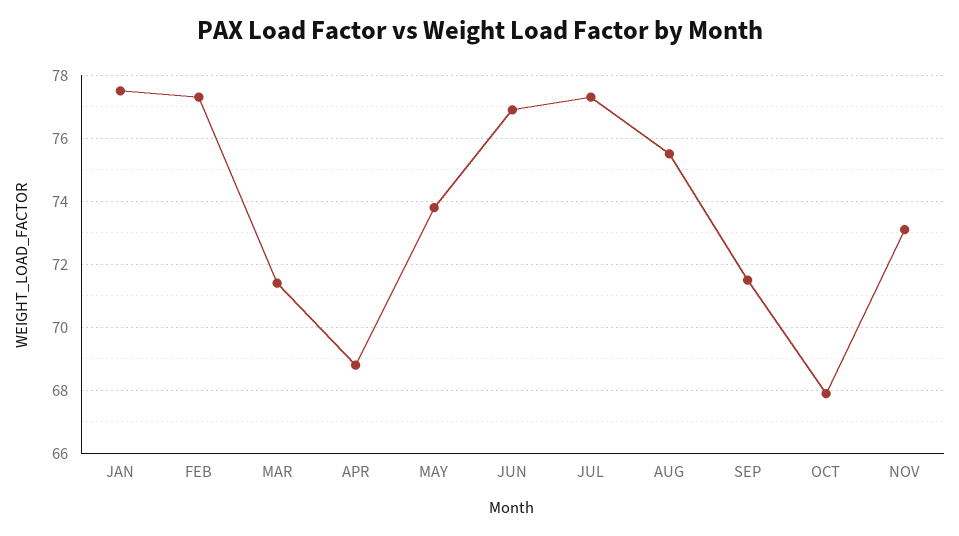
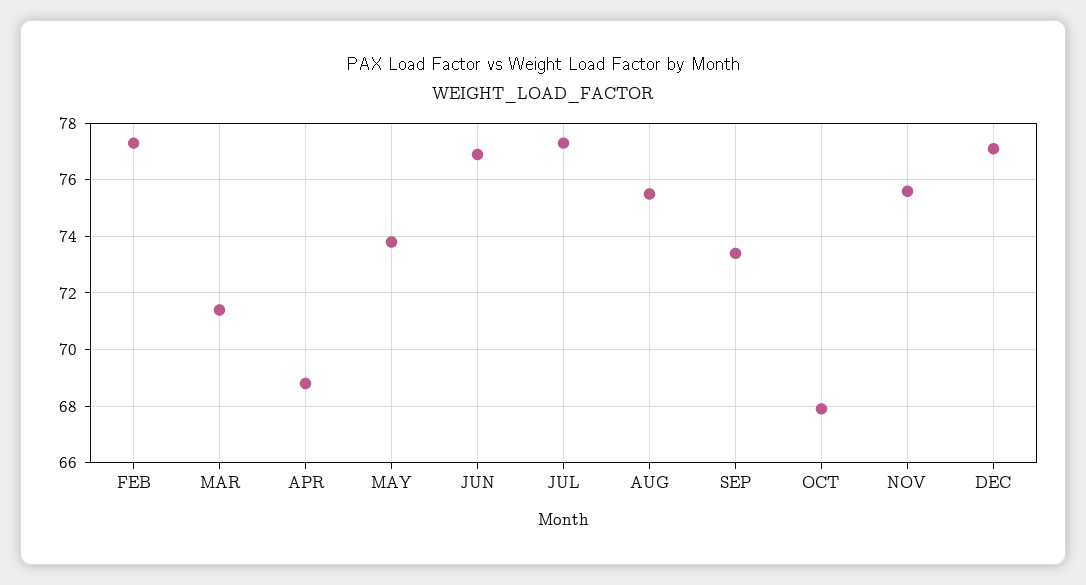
JAN: 77.5 -> none
SEP: 71.5 -> 73.5
NOV: 73 -> 75.5
DEC: none -> 77

